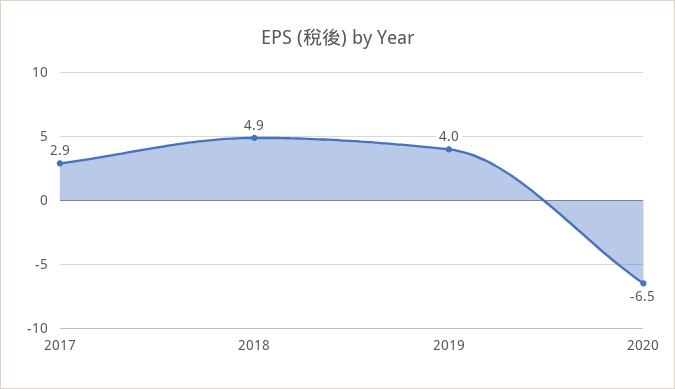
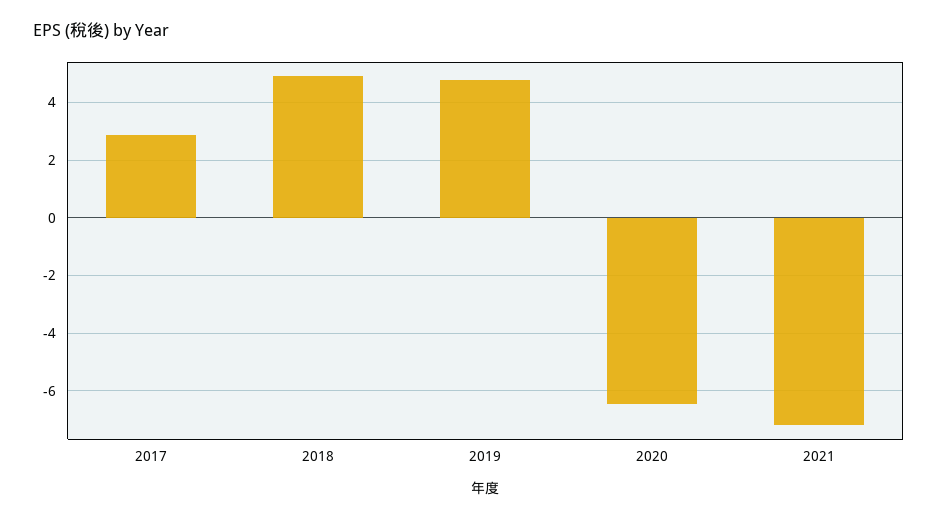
2019: 4 -> 4.75
2021: none -> -7.25

